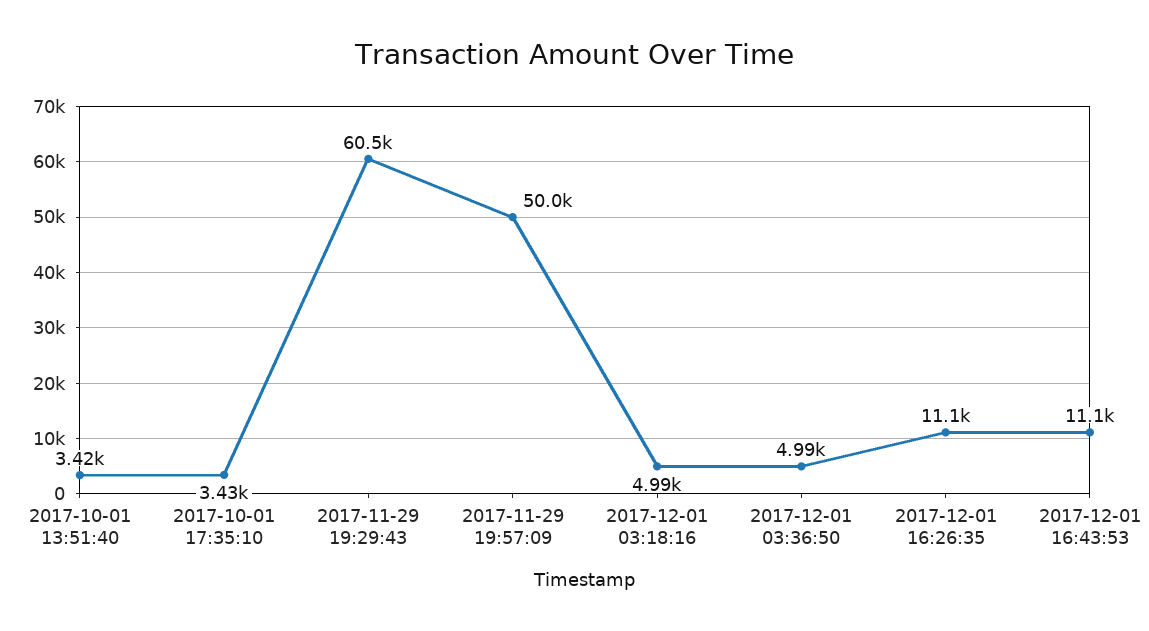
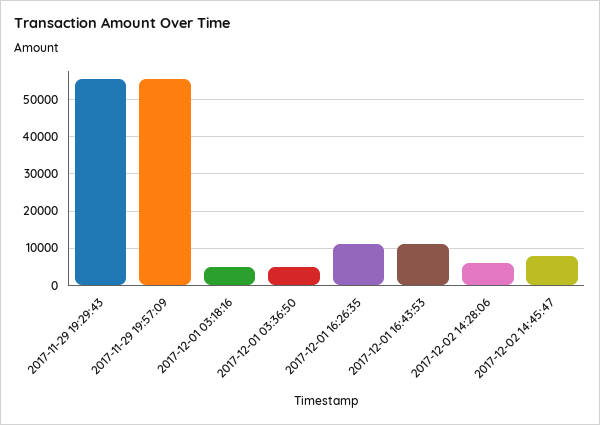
2017-10-01 13:51:40: 3420 -> none
2017-10-01 17:35:10: 3430 -> none
2017-11-29 19:29:43: 60500 -> 56000
2017-11-29 19:57:09: 50000 -> 56000
2017-12-02 14:28:06: none -> 6000
2017-12-02 14:45:47: none -> 8000

